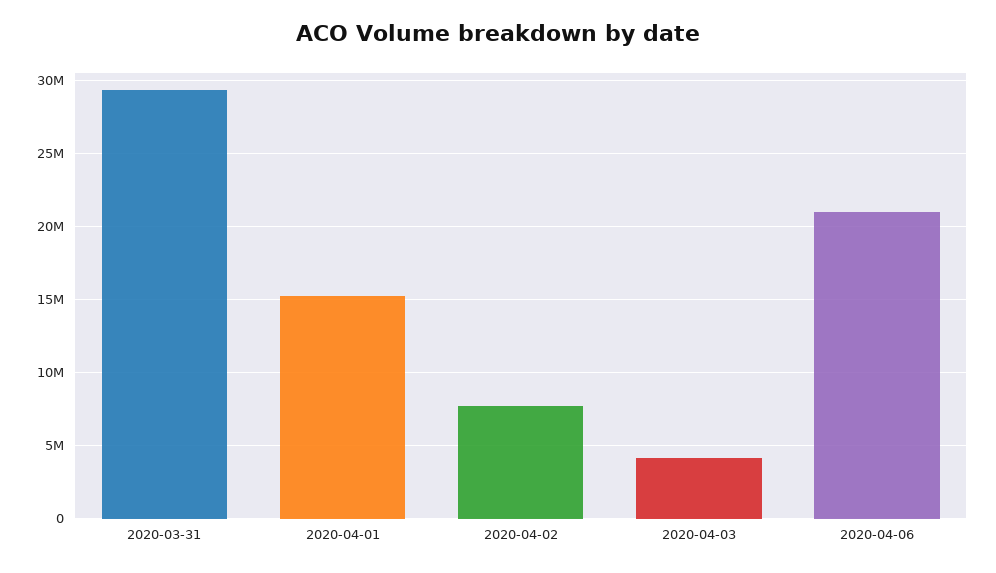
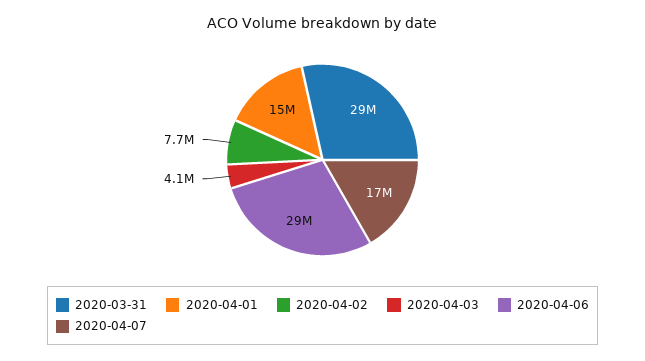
2020-04-06: 21000000 -> 29000000
2020-04-07: none -> 17000000

